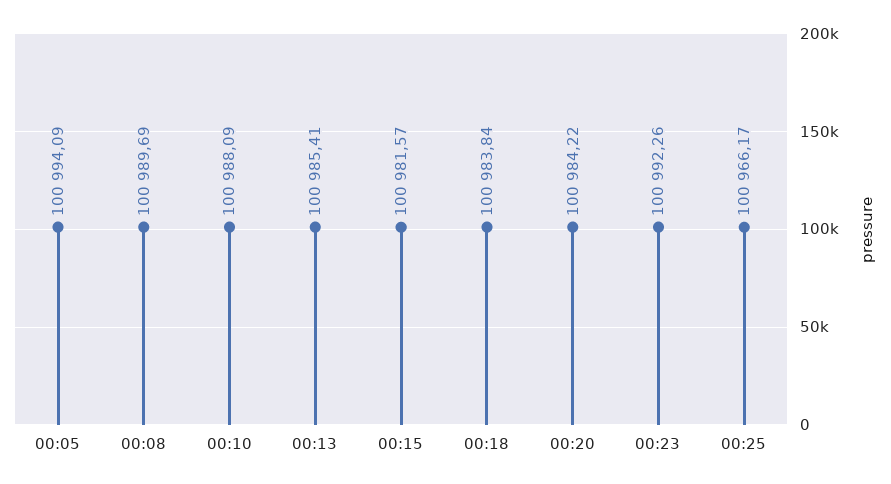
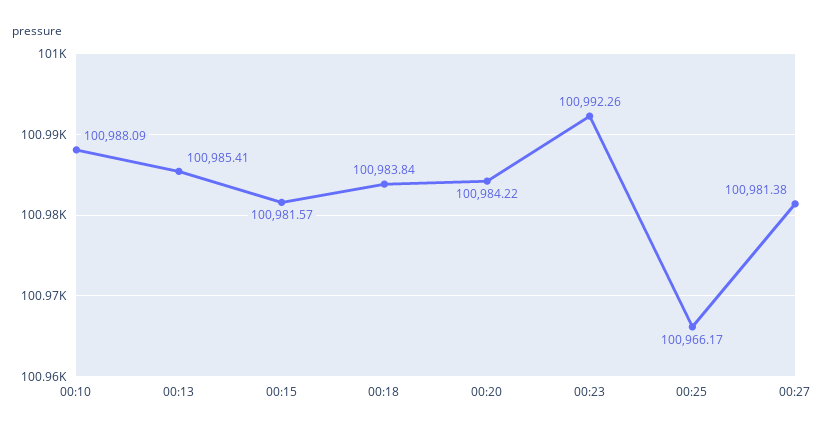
00:05: 100994.09 -> none
00:08: 100989.69 -> none
00:27: none -> 100981.38

